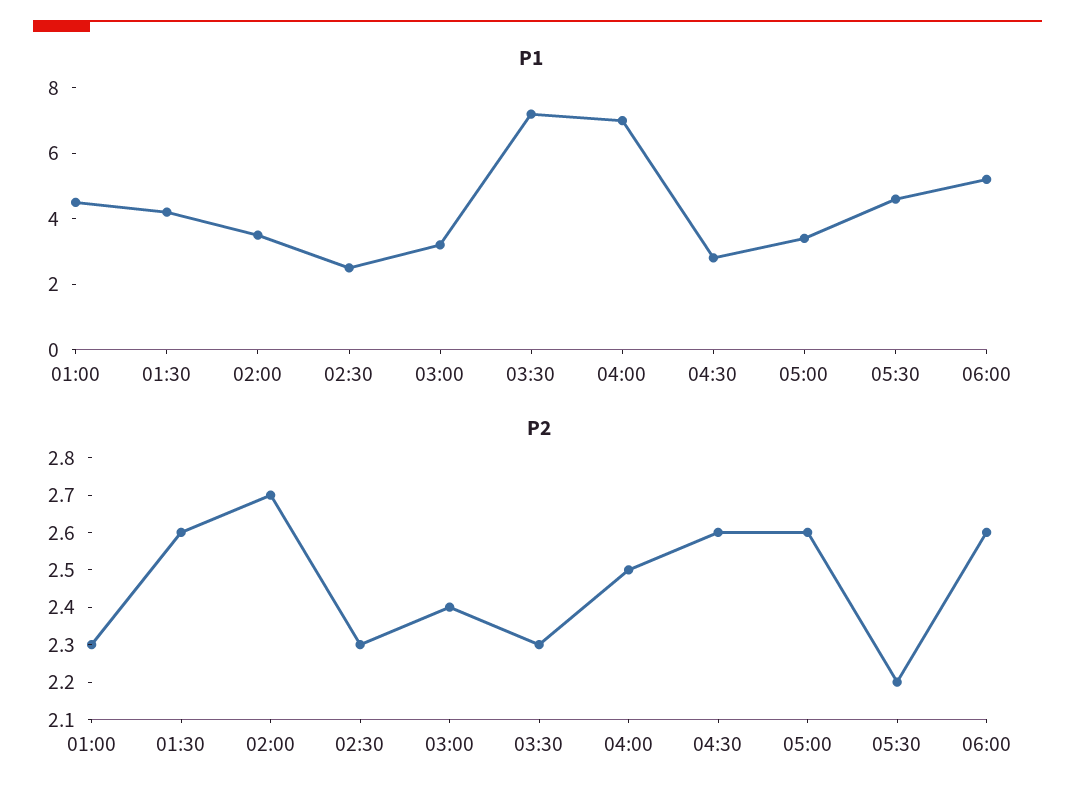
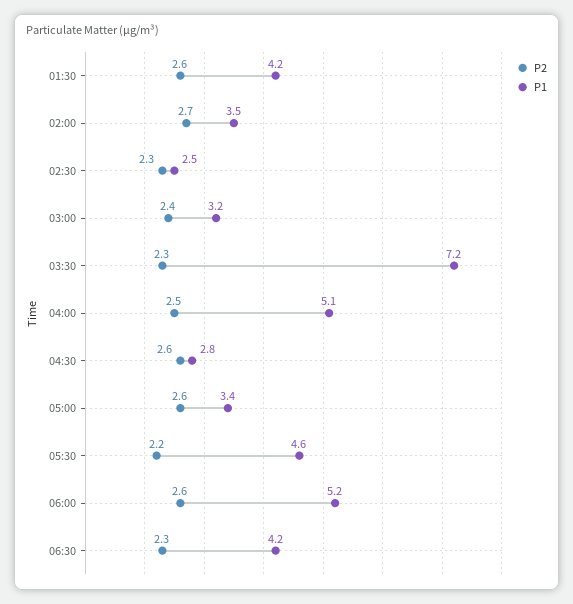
P1, 01:00: 4.5 -> none
P1, 04:00: 7 -> 5.1
P2, 01:00: 2.3 -> none
P2, 06:30: none -> 2.3
P1, 06:30: none -> 4.2

